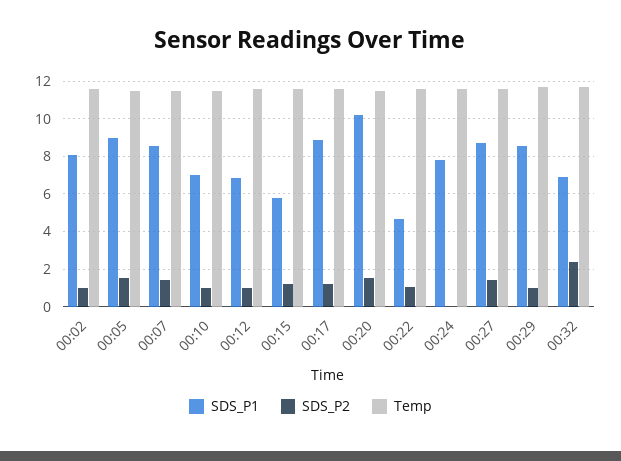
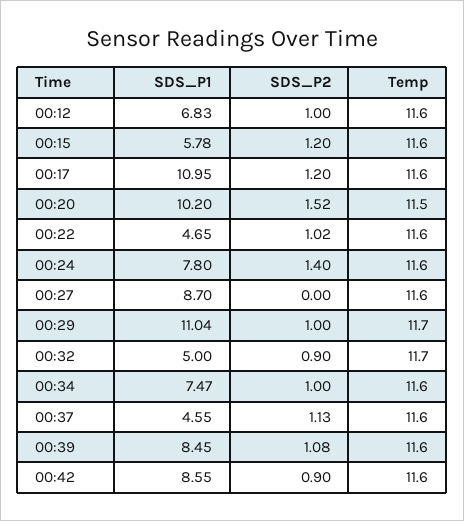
SDS_P1, 00:02: 8 -> none
SDS_P2, 00:02: 1 -> none
Temp, 00:02: 11.5 -> none
SDS_P1, 00:05: 9 -> none
SDS_P2, 00:05: 1.5 -> none
Temp, 00:05: 11.5 -> none
SDS_P1, 00:07: 8.5 -> none
SDS_P2, 00:07: 1.5 -> none
Temp, 00:07: 11.5 -> none
SDS_P1, 00:10: 7 -> none
SDS_P2, 00:10: 1 -> none
Temp, 00:10: 11.5 -> none
SDS_P1, 00:17: 9 -> 10.95
SDS_P2, 00:24: 0 -> 1.4
SDS_P2, 00:27: 1.5 -> 0
SDS_P1, 00:29: 8.5 -> 11.04
SDS_P1, 00:32: 7 -> 5
SDS_P2, 00:32: 2.5 -> 0.9
SDS_P1, 00:34: none -> 7.47
SDS_P2, 00:34: none -> 1
Temp, 00:34: none -> 11.6
SDS_P1, 00:37: none -> 4.55
SDS_P2, 00:37: none -> 1.13
Temp, 00:37: none -> 11.6
SDS_P1, 00:39: none -> 8.45
SDS_P2, 00:39: none -> 1.08
Temp, 00:39: none -> 11.6
SDS_P1, 00:42: none -> 8.55
SDS_P2, 00:42: none -> 0.9
Temp, 00:42: none -> 11.6

